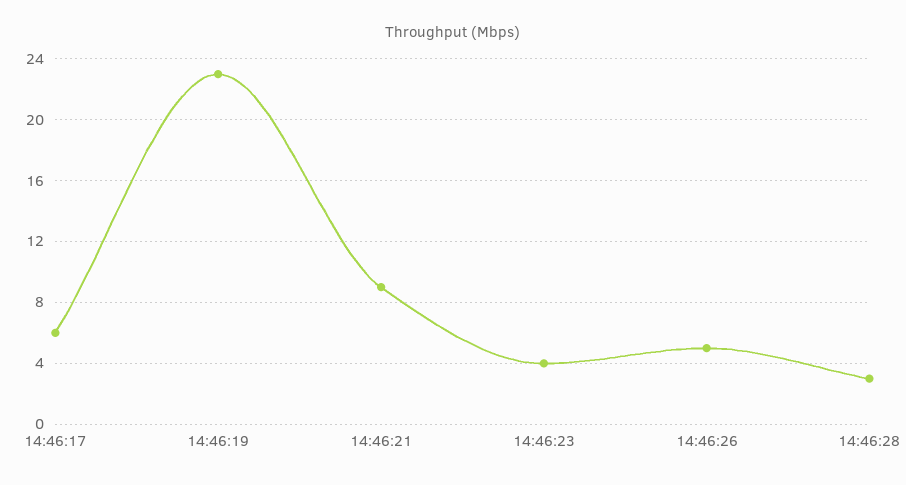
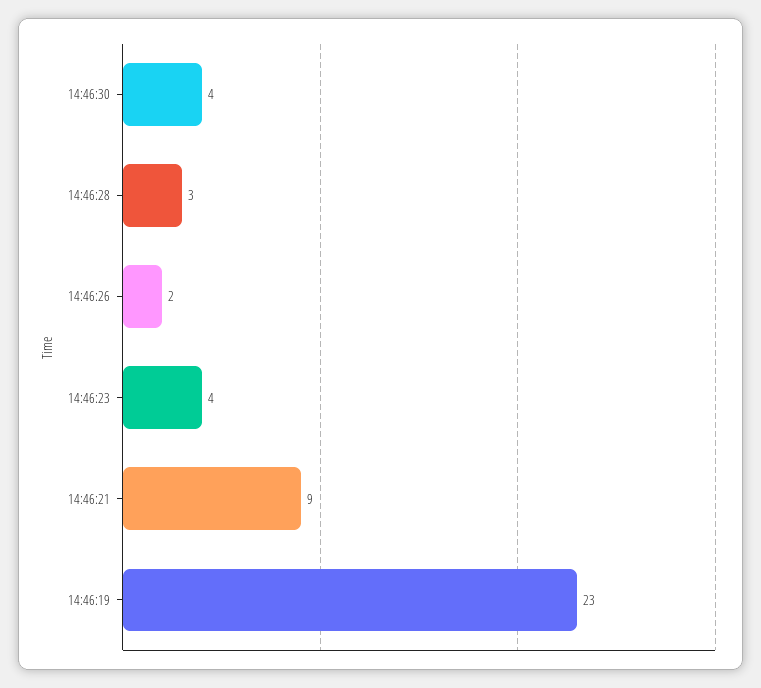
14:46:17: 6 -> none
14:46:26: 5 -> 2
14:46:30: none -> 4

